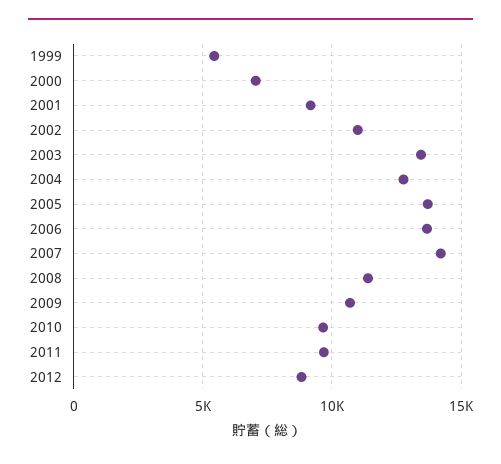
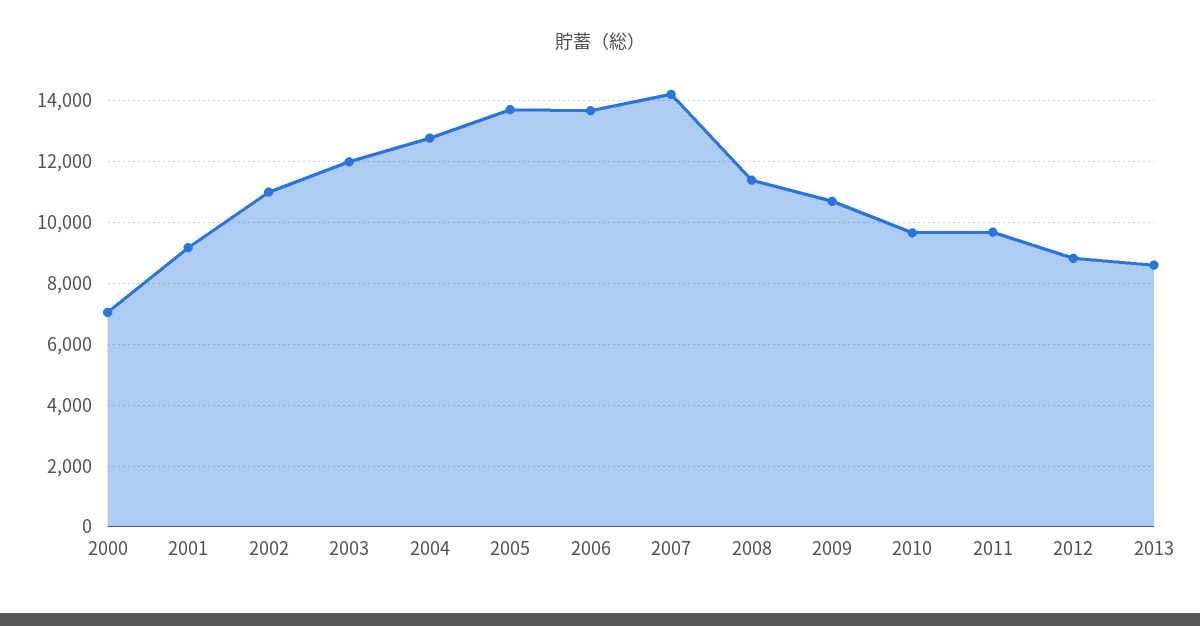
1999: 5500 -> none
2003: 13500 -> 12000
2013: none -> 8600

